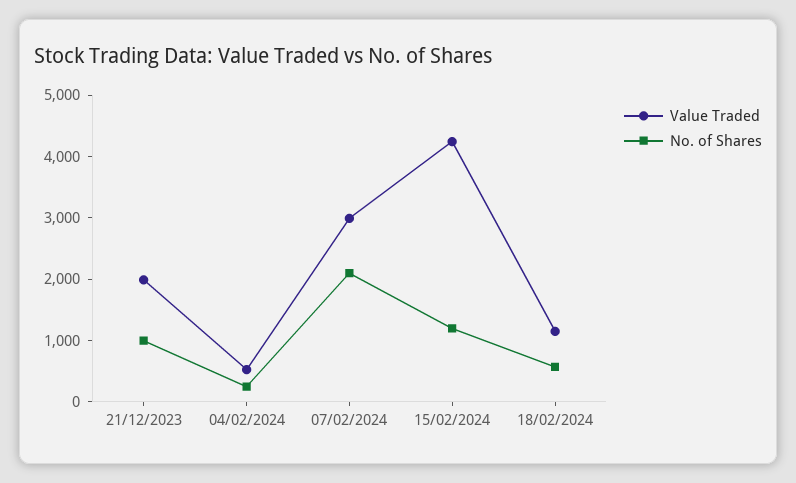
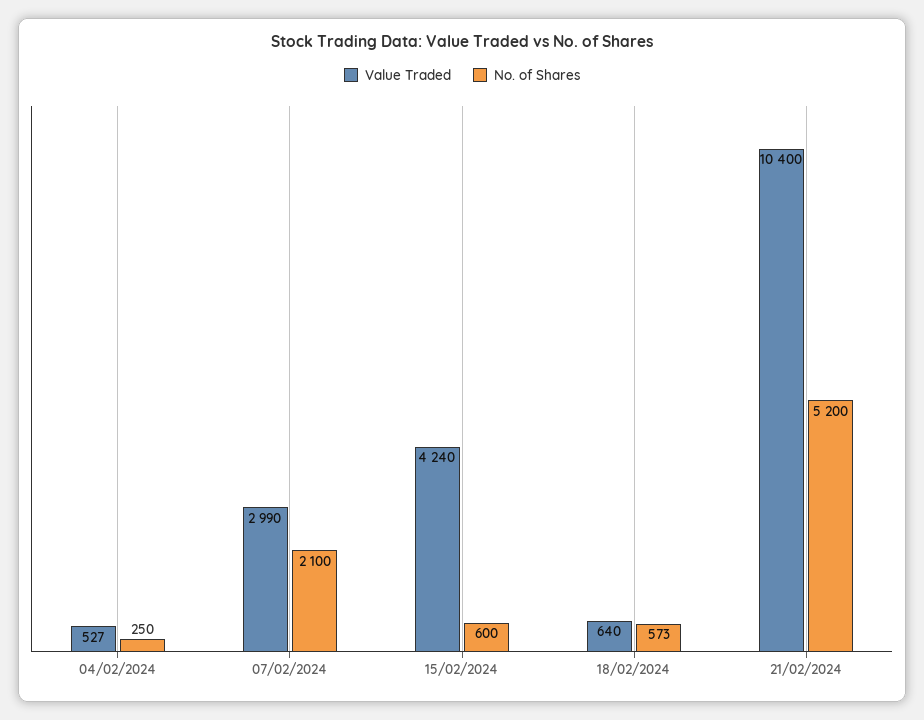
Value Traded, 21/12/2023: 2000 -> none
No. of Shares, 21/12/2023: 1000 -> none
No. of Shares, 15/02/2024: 1200 -> 600
Value Traded, 18/02/2024: 1200 -> 640
Value Traded, 21/02/2024: none -> 10400
No. of Shares, 21/02/2024: none -> 5200

